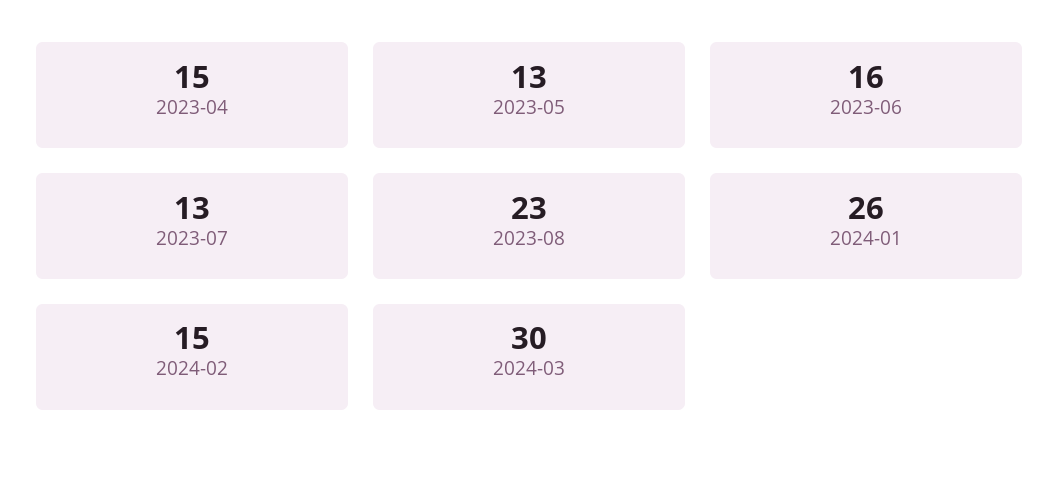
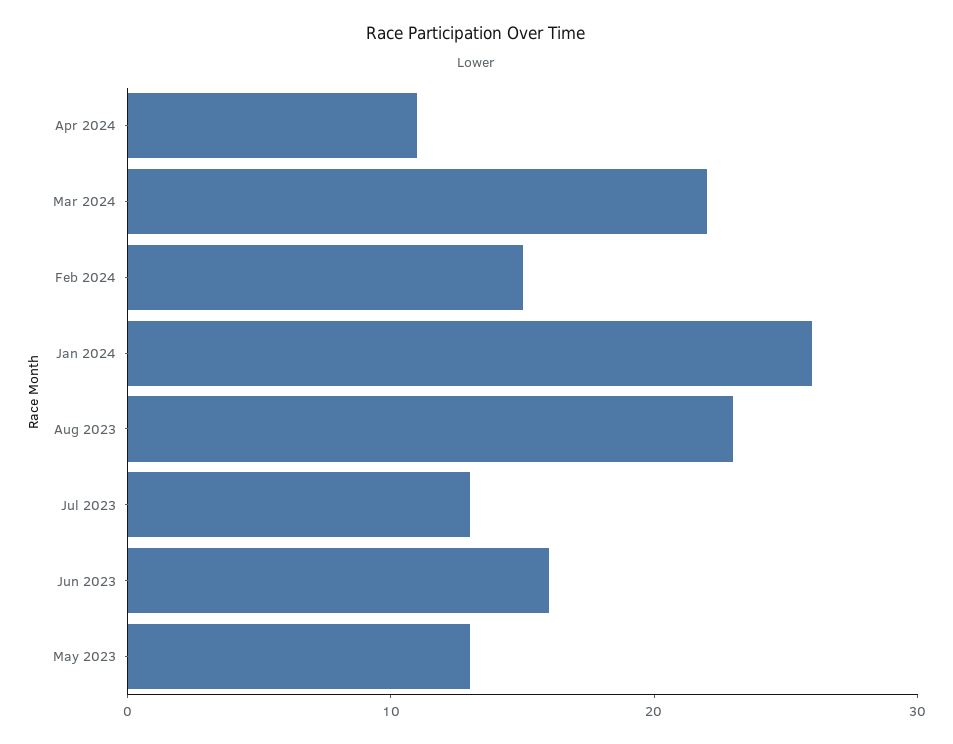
2023-04: 15 -> none
2024-03: 30 -> 22
Apr 2024: none -> 11

